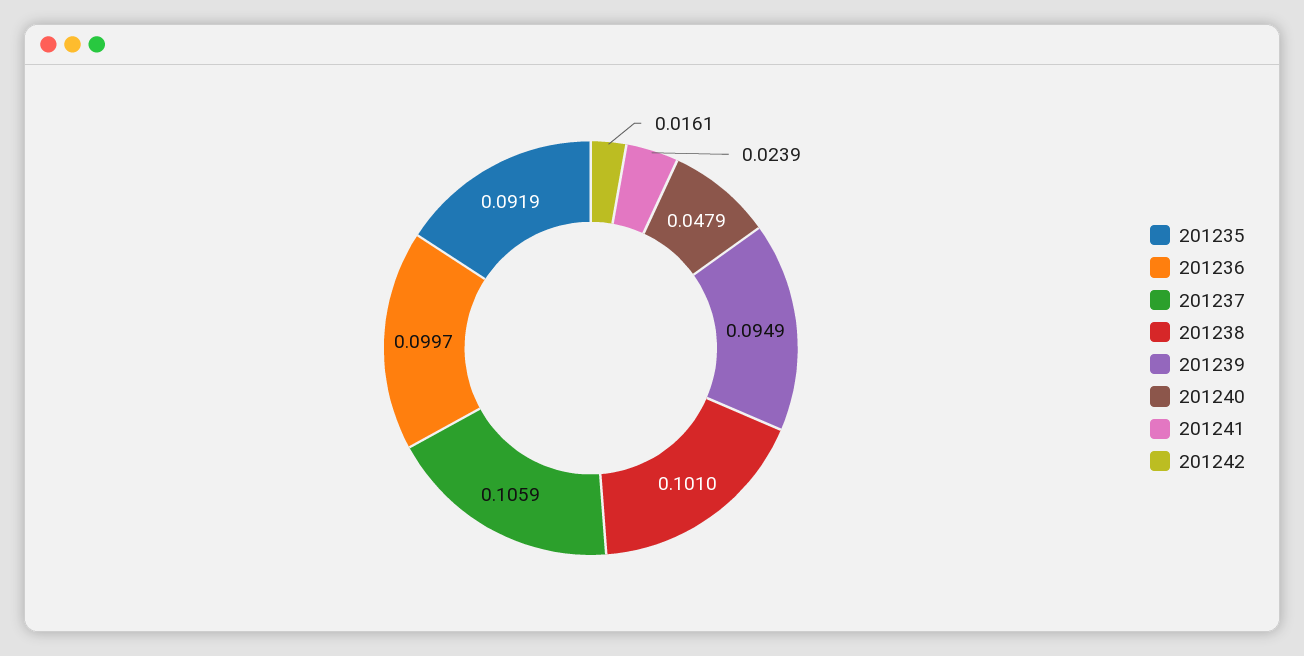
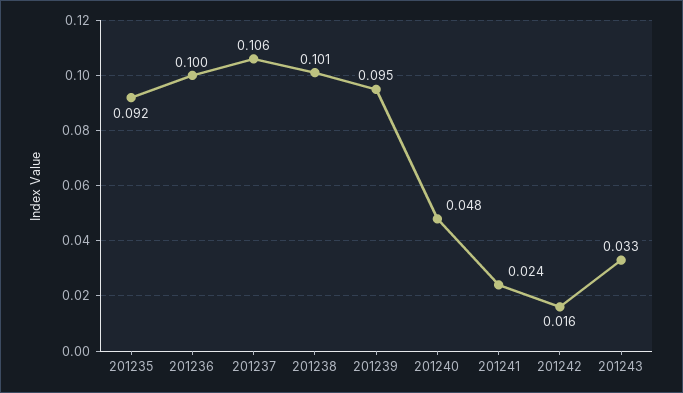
201243: none -> 0.033

